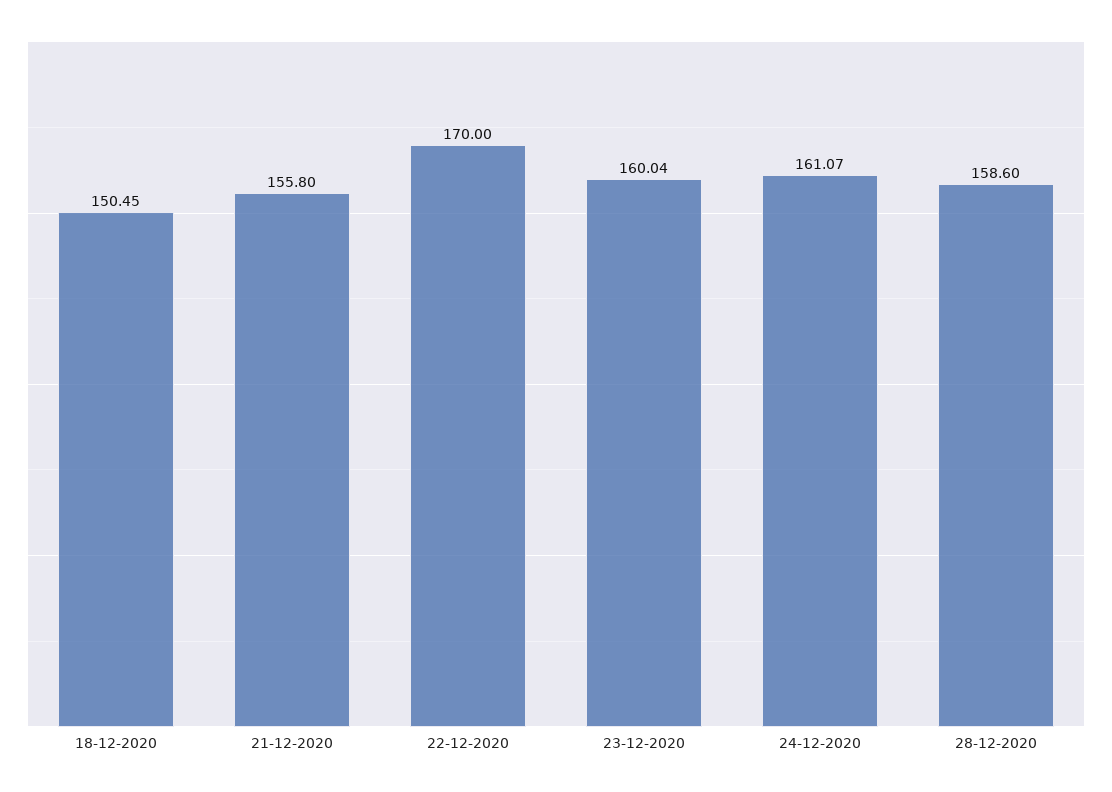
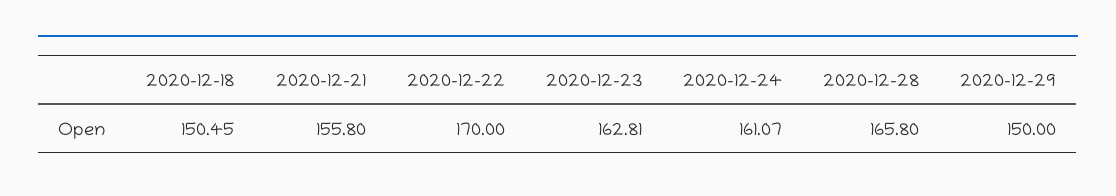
23-12-2020: 160.04 -> 162.81
28-12-2020: 158.6 -> 165.8
2020-12-29: none -> 150

